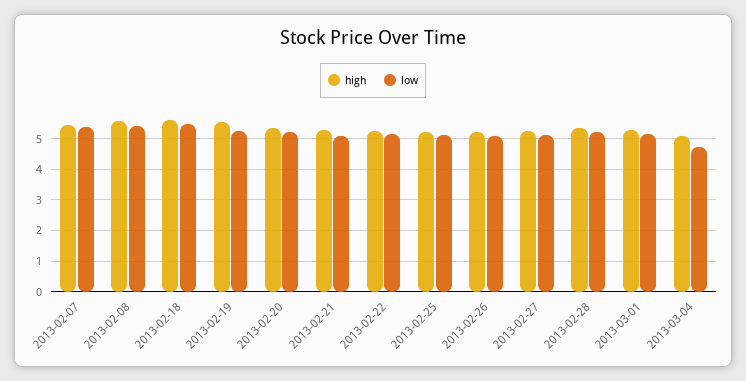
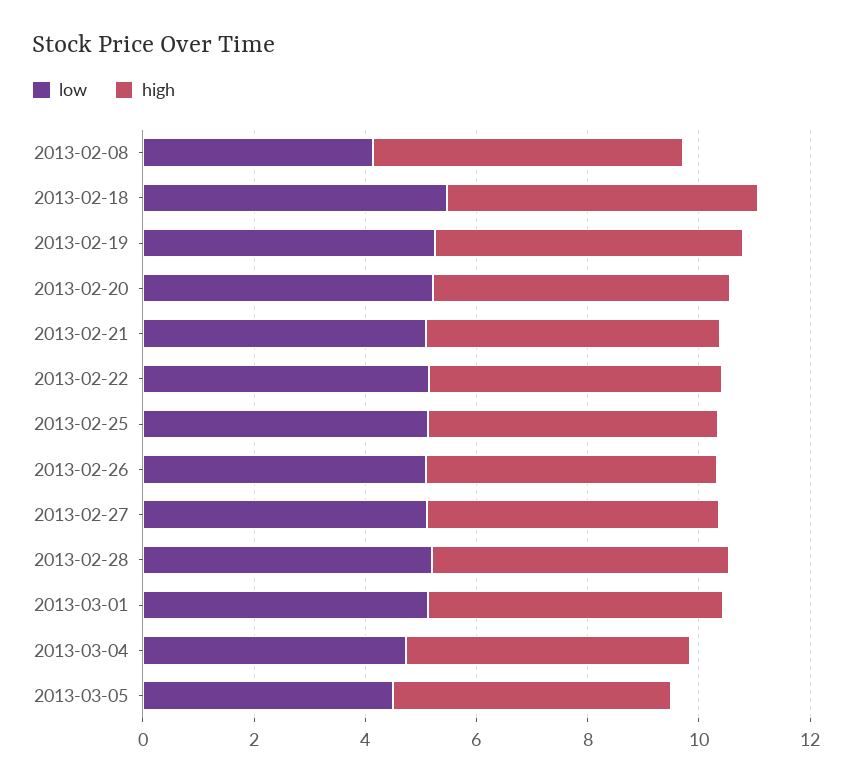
high, 2013-02-07: 5.4 -> none
low, 2013-02-07: 5.4 -> none
low, 2013-02-08: 5.4 -> 4
low, 2013-03-05: none -> 4.5
high, 2013-03-05: none -> 5

